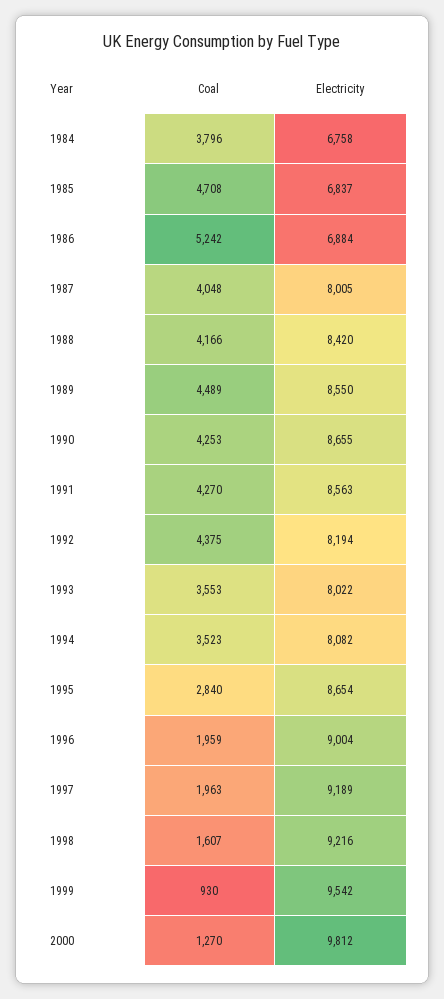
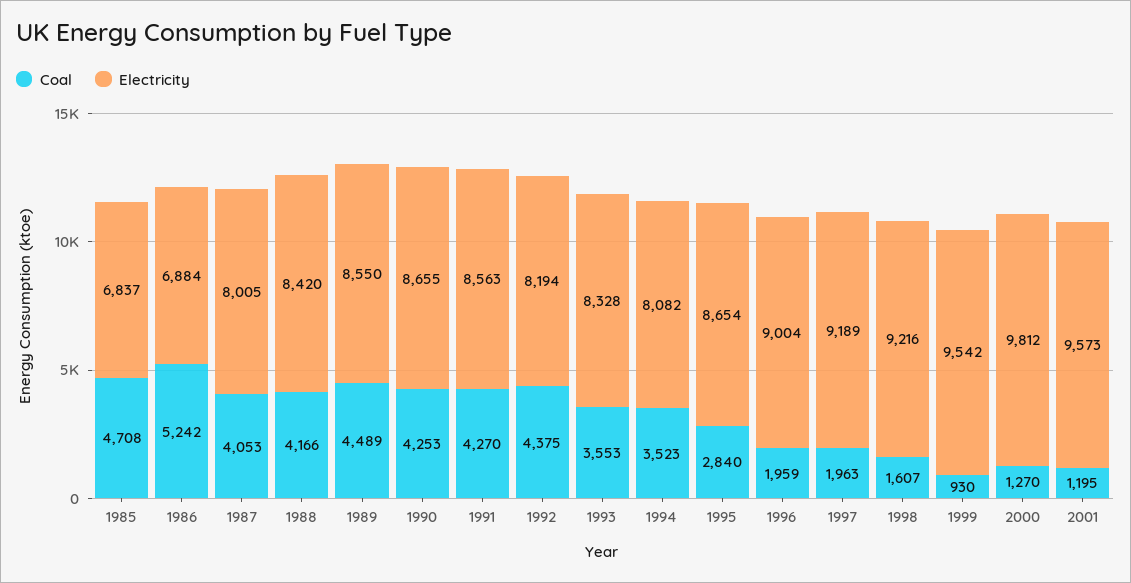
Coal, 1984: 3796 -> none
Electricity, 1984: 6758 -> none
Coal, 1987: 4048 -> 4053
Electricity, 1993: 8022 -> 8328
Coal, 2001: none -> 1195
Electricity, 2001: none -> 9573

